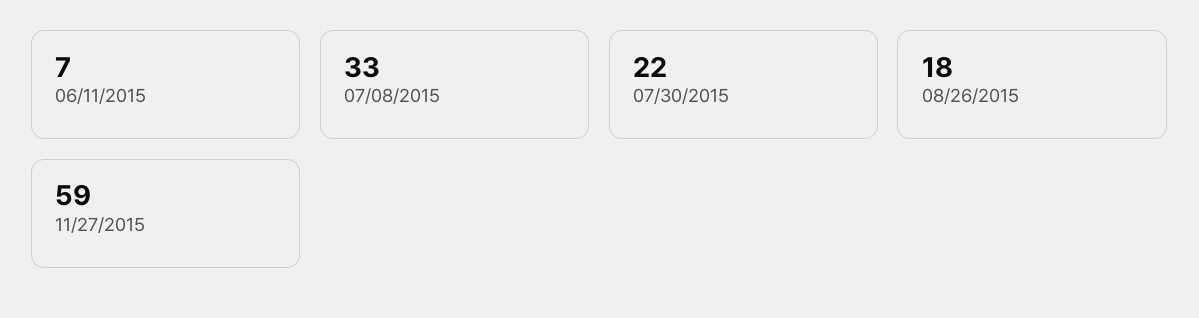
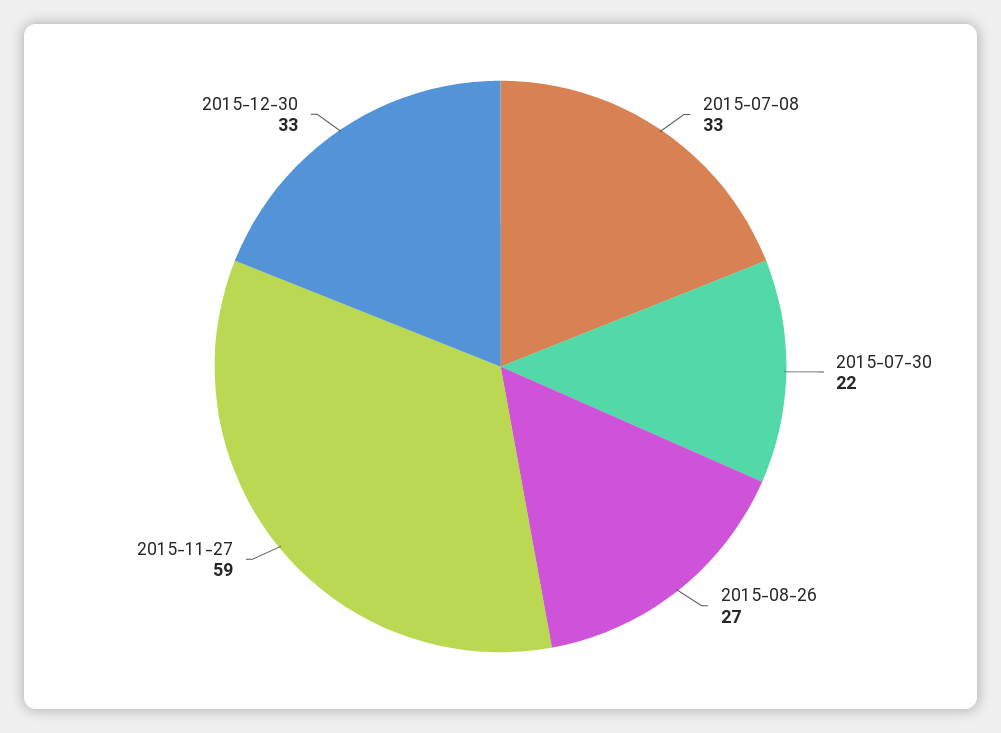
06/11/2015: 7 -> none
08/26/2015: 18 -> 27
2015-12-30: none -> 33

